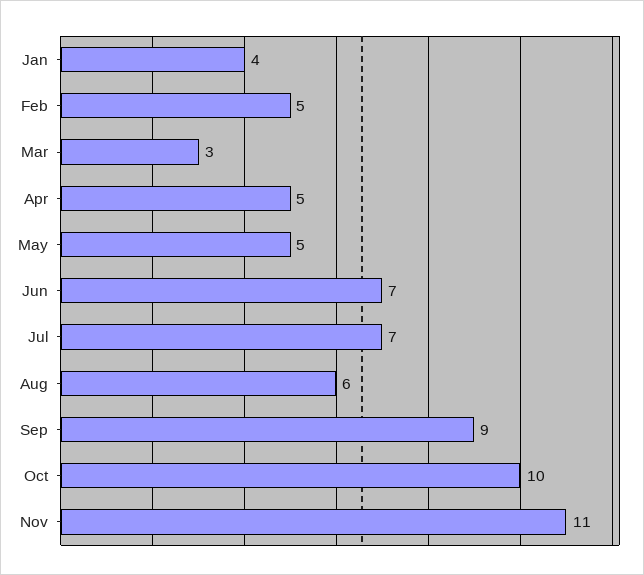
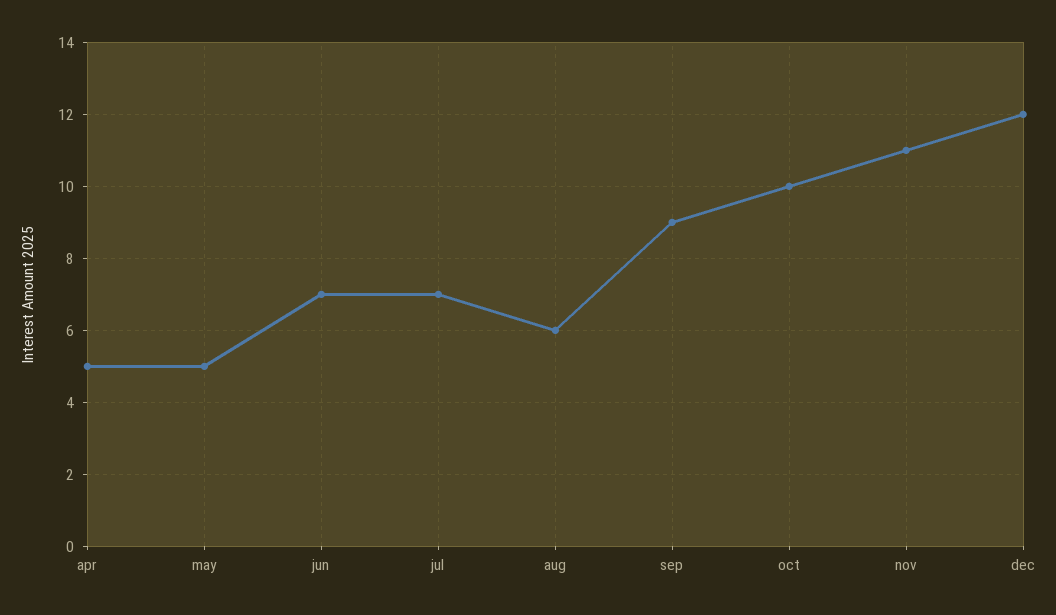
Jan: 4 -> none
Feb: 5 -> none
Mar: 3 -> none
dec: none -> 12

